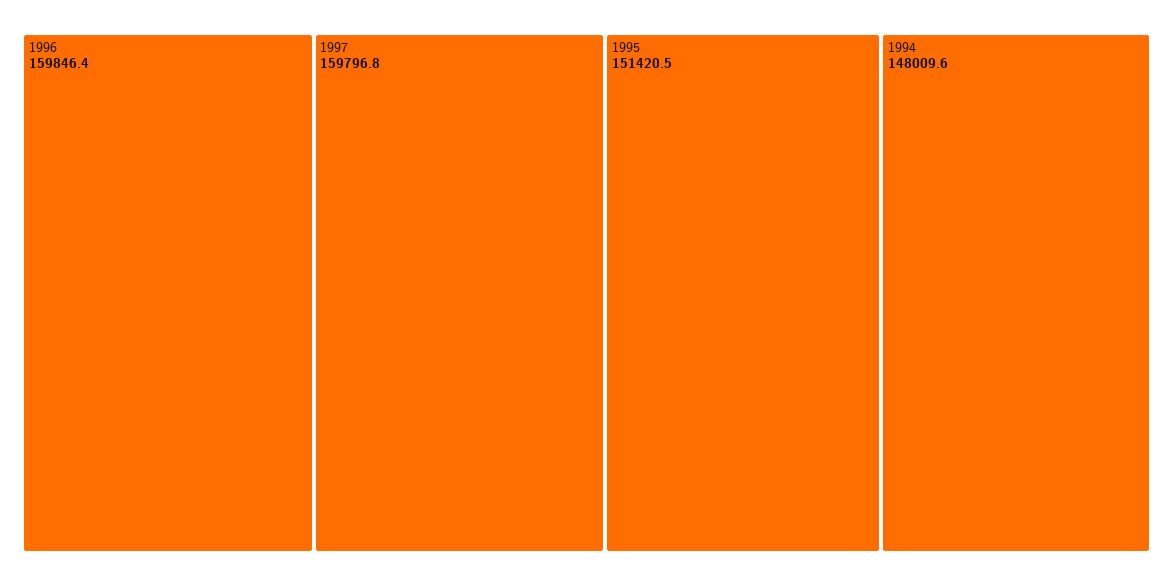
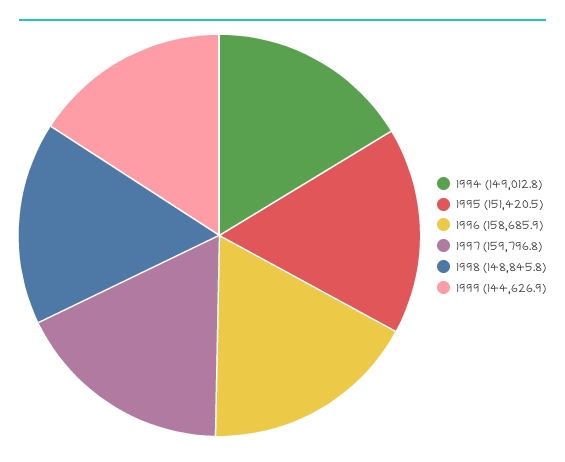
1996: 159846.4 -> 158685.9
1994: 148009.6 -> 149012.8
1998: none -> 148845.8
1999: none -> 144626.9

